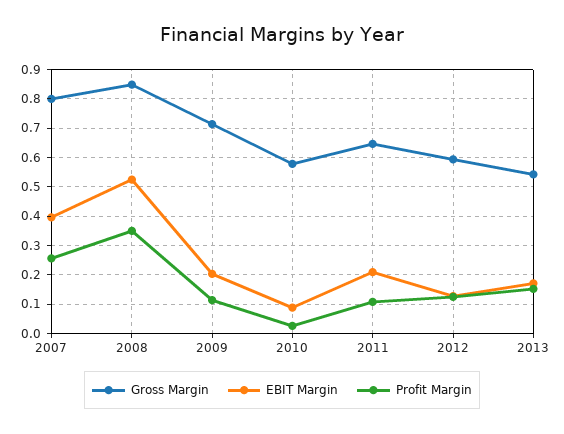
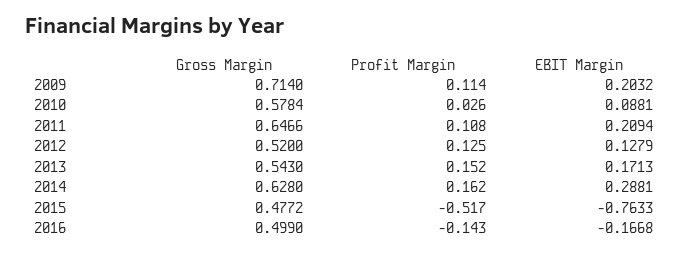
Gross Margin, 2007: 0.8 -> none
EBIT Margin, 2007: 0.4 -> none
Profit Margin, 2007: 0.25 -> none
Gross Margin, 2008: 0.85 -> none
EBIT Margin, 2008: 0.525 -> none
Profit Margin, 2008: 0.35 -> none
Gross Margin, 2012: 0.6 -> 0.52
Gross Margin, 2014: none -> 0.628
Profit Margin, 2014: none -> 0.162
EBIT Margin, 2014: none -> 0.2881
Gross Margin, 2015: none -> 0.4772
Profit Margin, 2015: none -> -0.517
EBIT Margin, 2015: none -> -0.7633
Gross Margin, 2016: none -> 0.499
Profit Margin, 2016: none -> -0.143
EBIT Margin, 2016: none -> -0.1668

